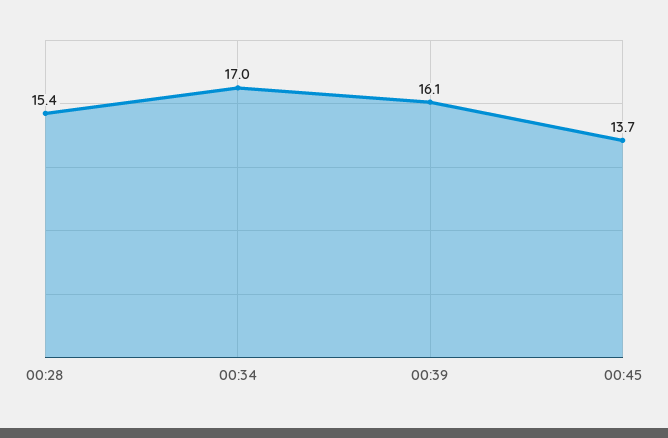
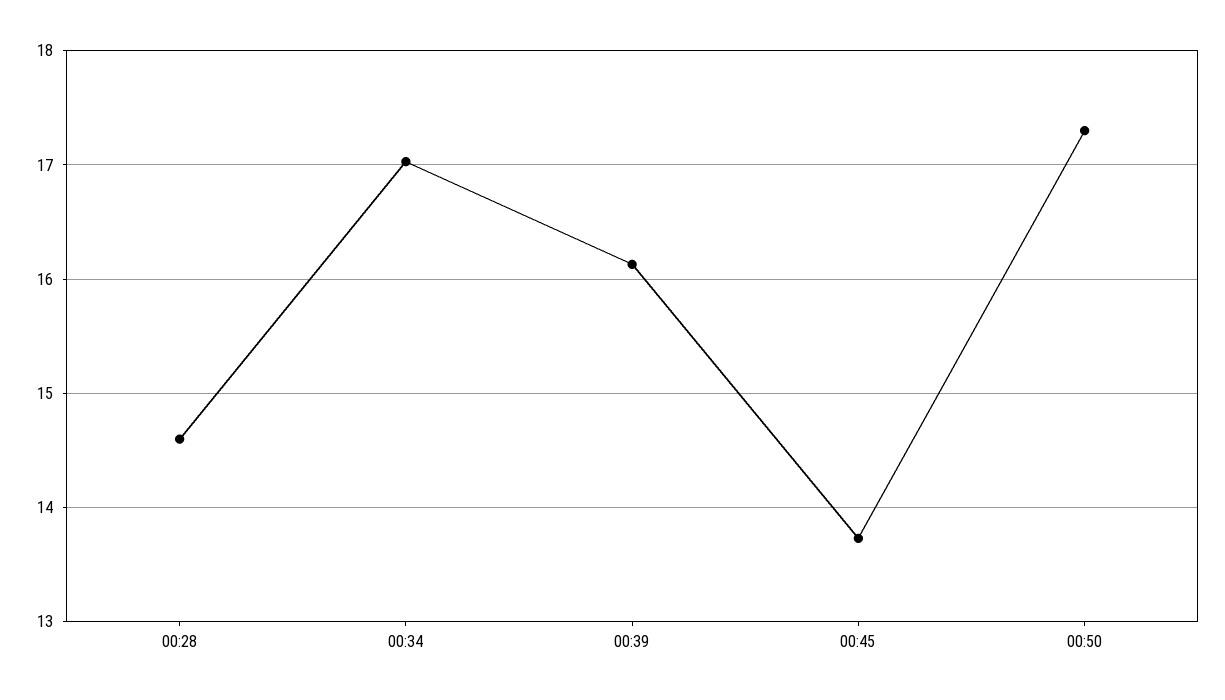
00:28: 15.4 -> 14.6
00:50: none -> 17.3

